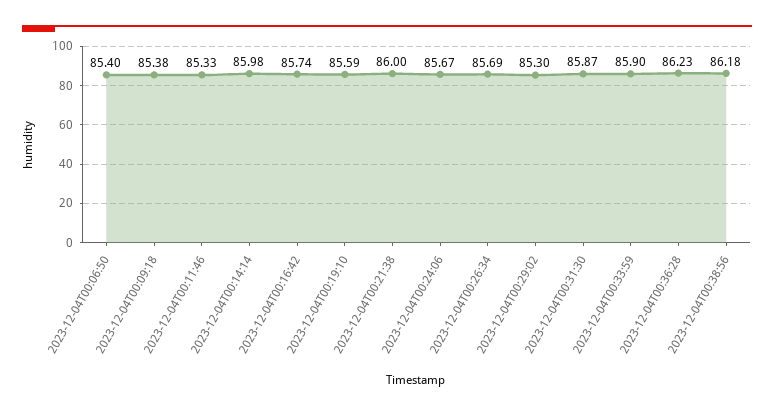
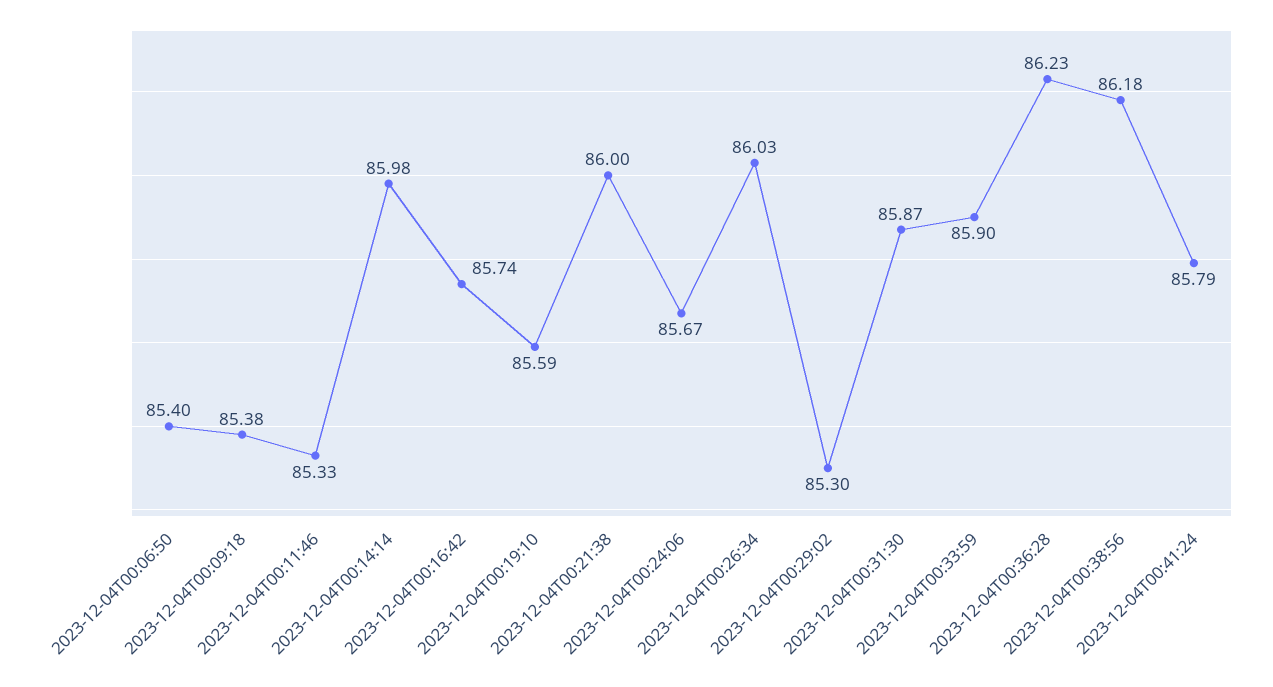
2023-12-04T00:26:34: 85.69 -> 86.03
2023-12-04T00:41:24: none -> 85.79

